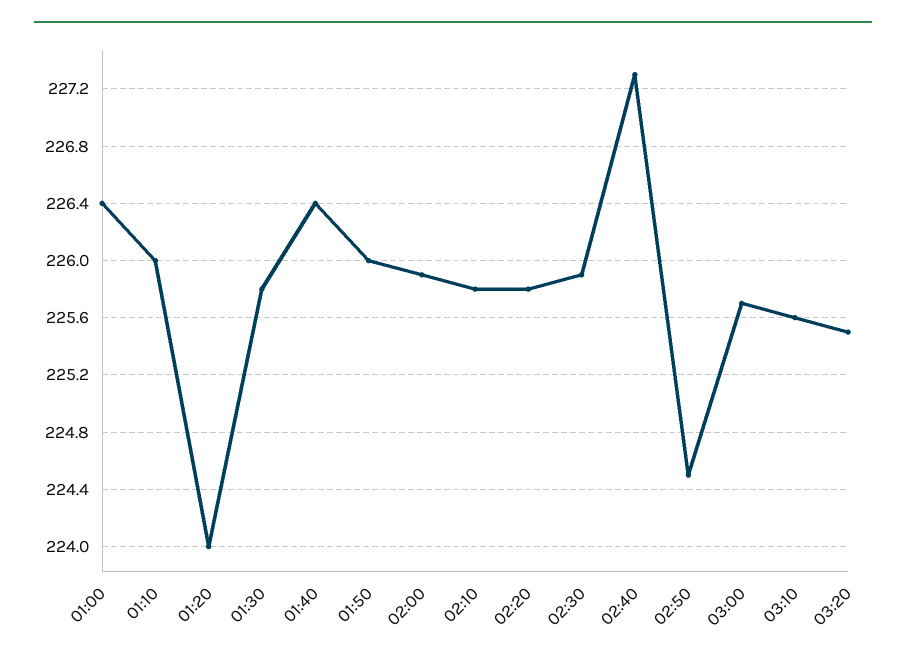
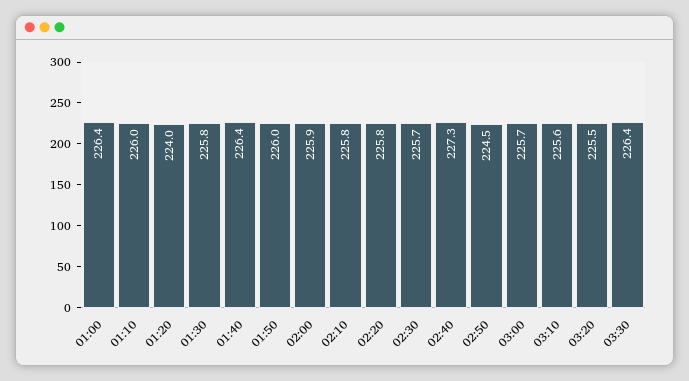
02:30: 225.9 -> 225.7
03:30: none -> 226.4

